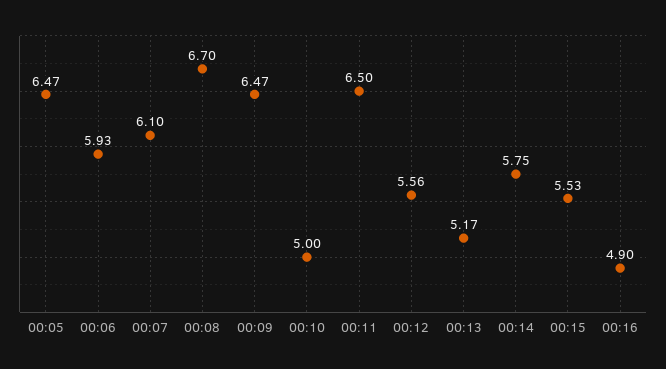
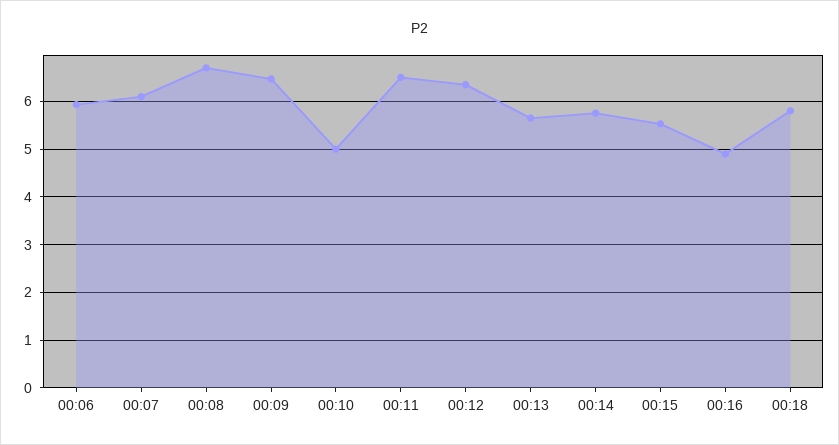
00:05: 6.47 -> none
00:12: 5.56 -> 6.4
00:13: 5.17 -> 5.6
00:18: none -> 5.8

